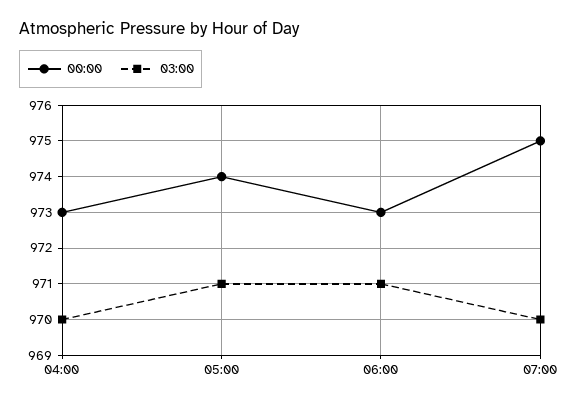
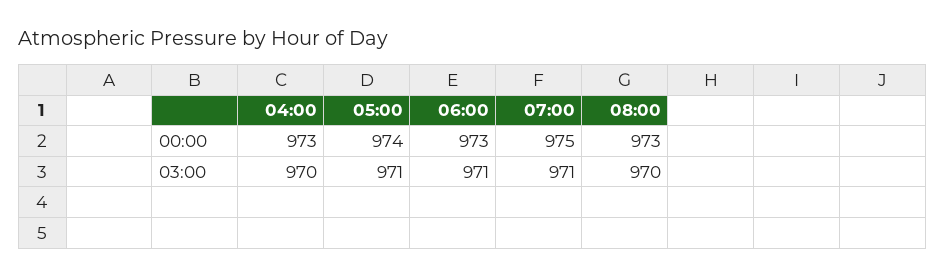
03:00, 07:00: 970 -> 971
00:00, 08:00: none -> 973
03:00, 08:00: none -> 970

